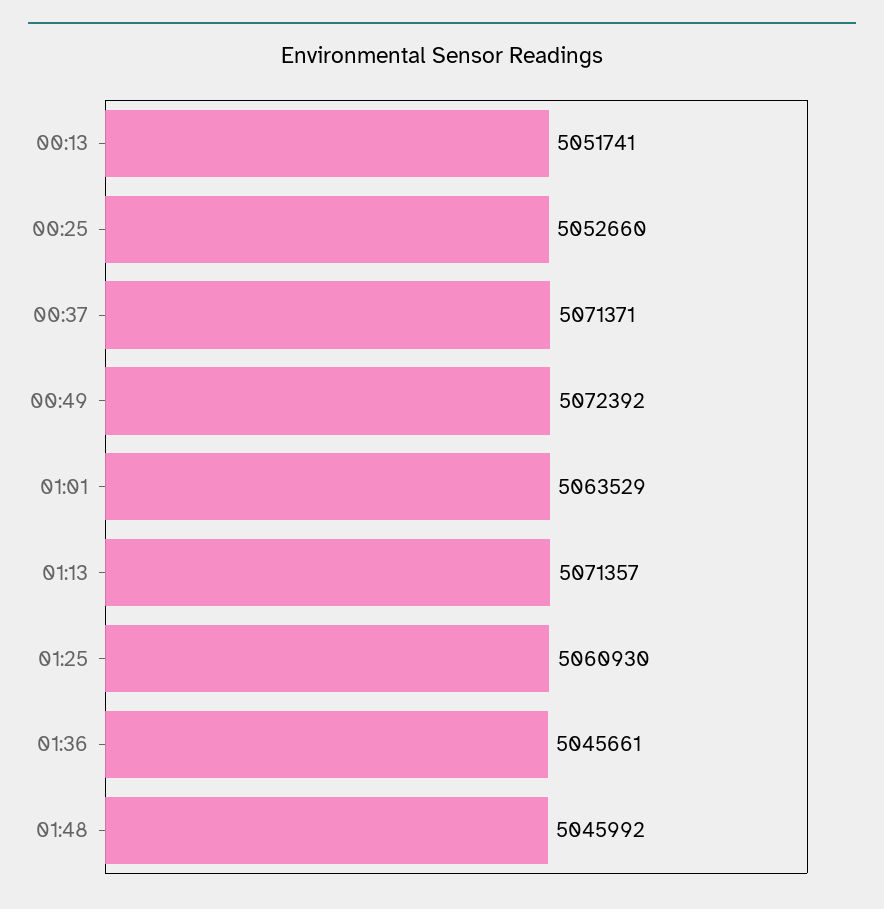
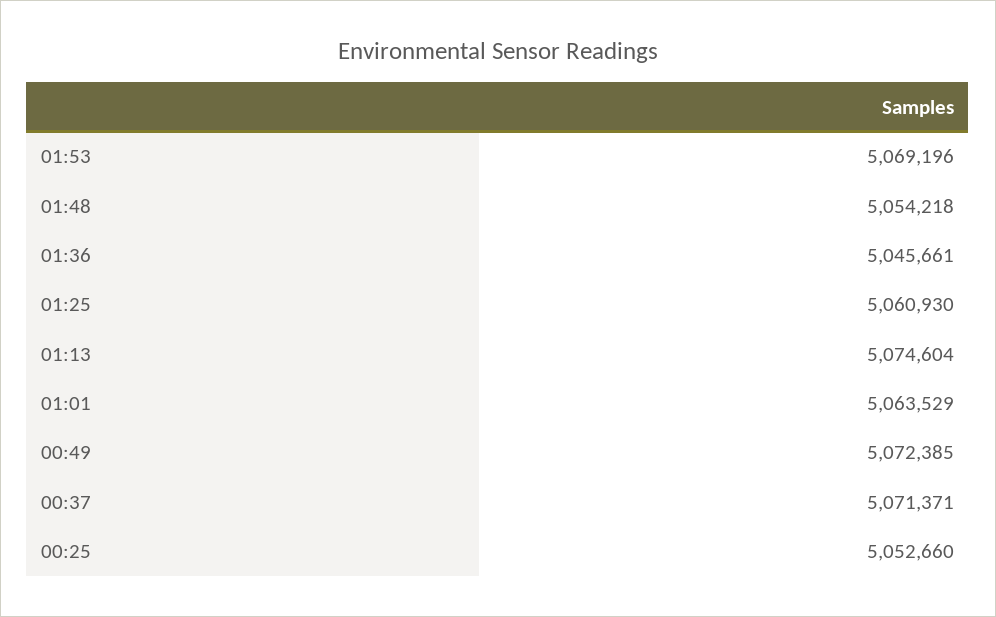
00:13: 5051741 -> none
00:49: 5072392 -> 5072385
01:13: 5071357 -> 5074604
01:48: 5045992 -> 5054218
01:53: none -> 5069196

